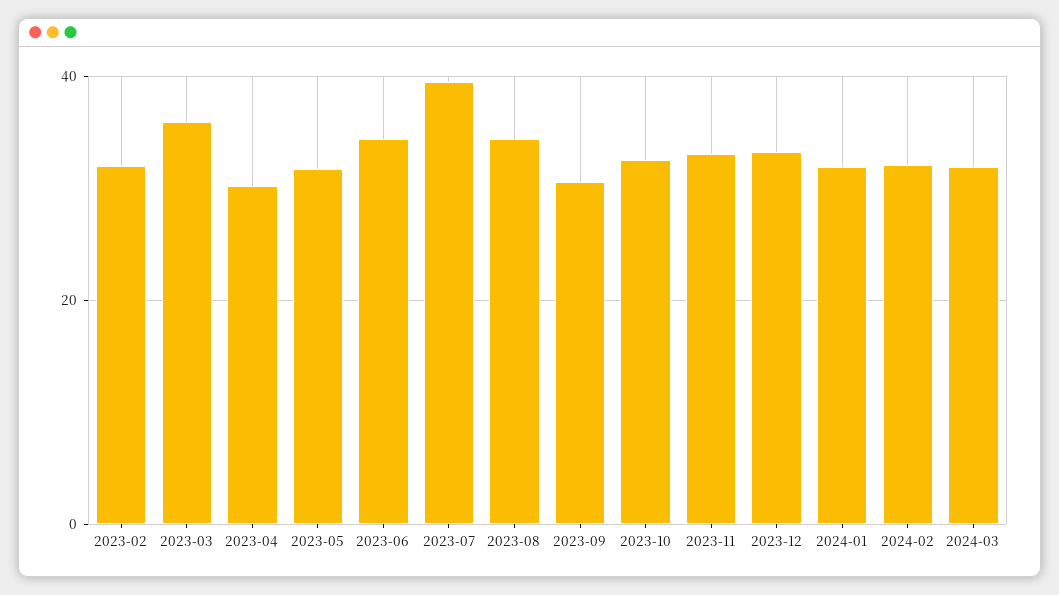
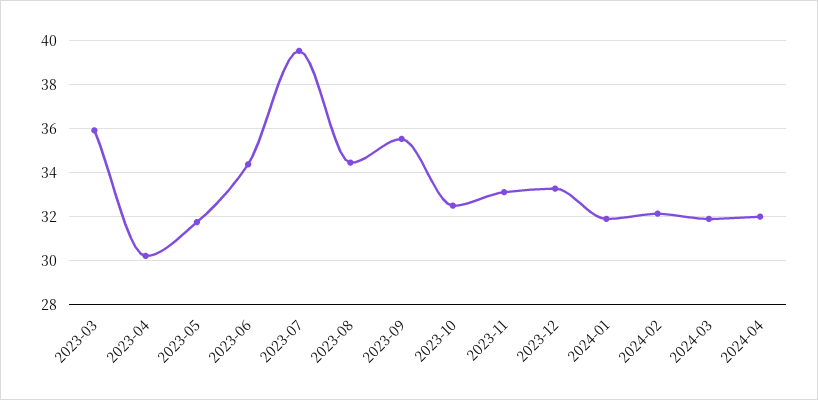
2023-02: 32 -> none
2023-09: 30 -> 35.5
2024-04: none -> 32

